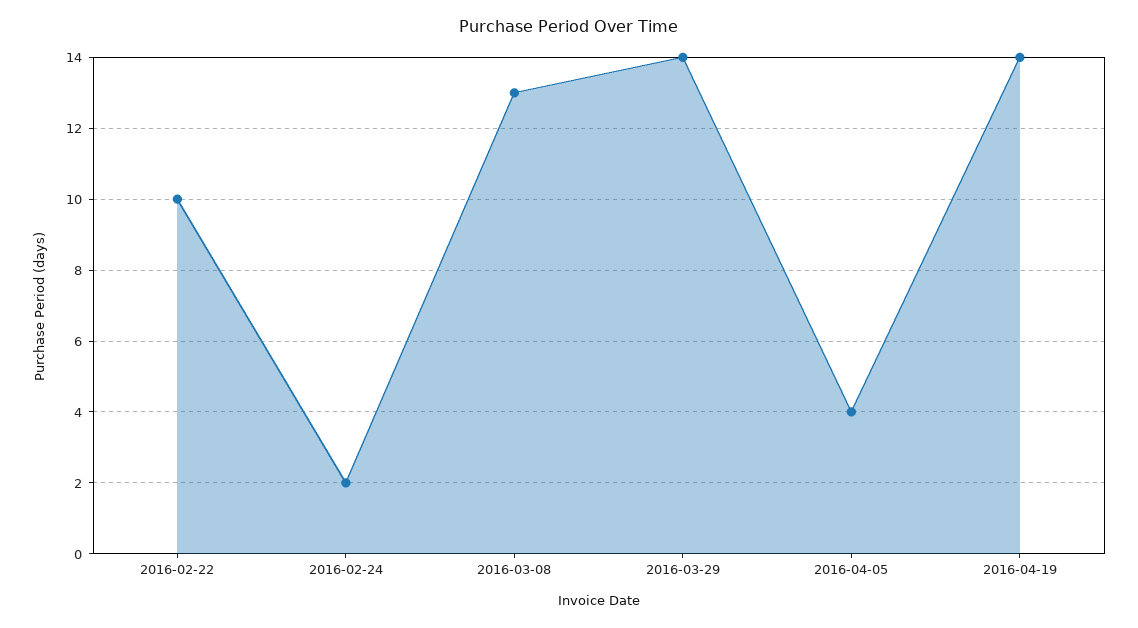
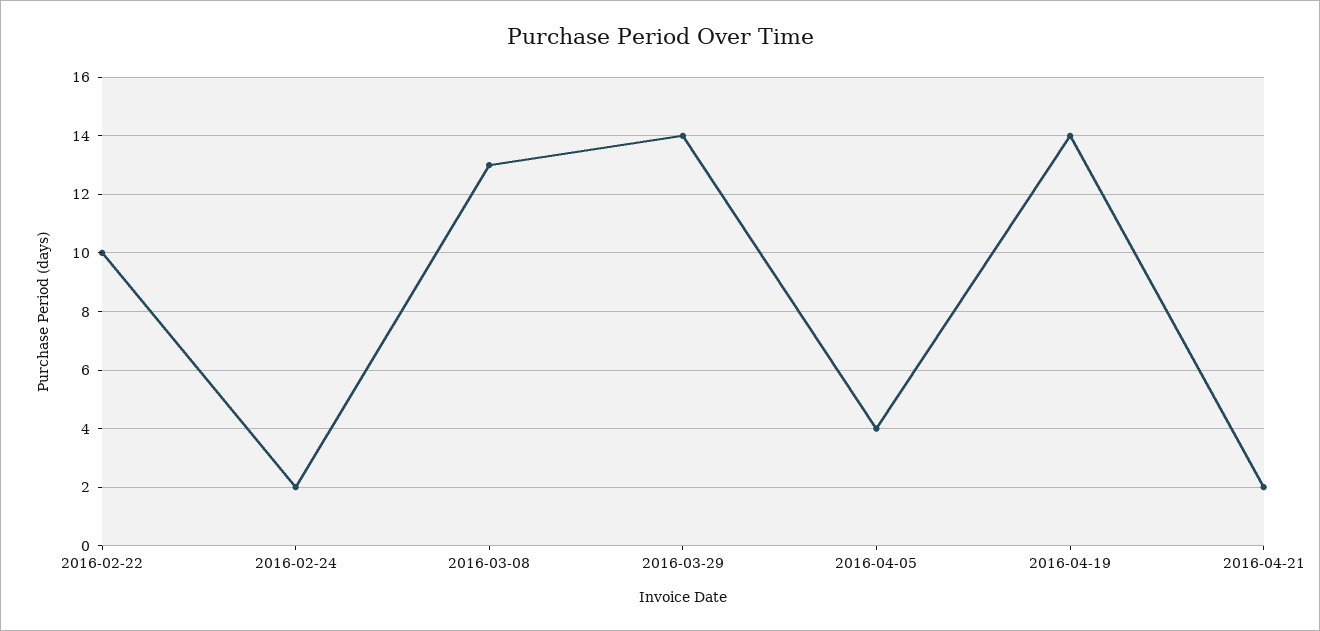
2016-04-21: none -> 2

